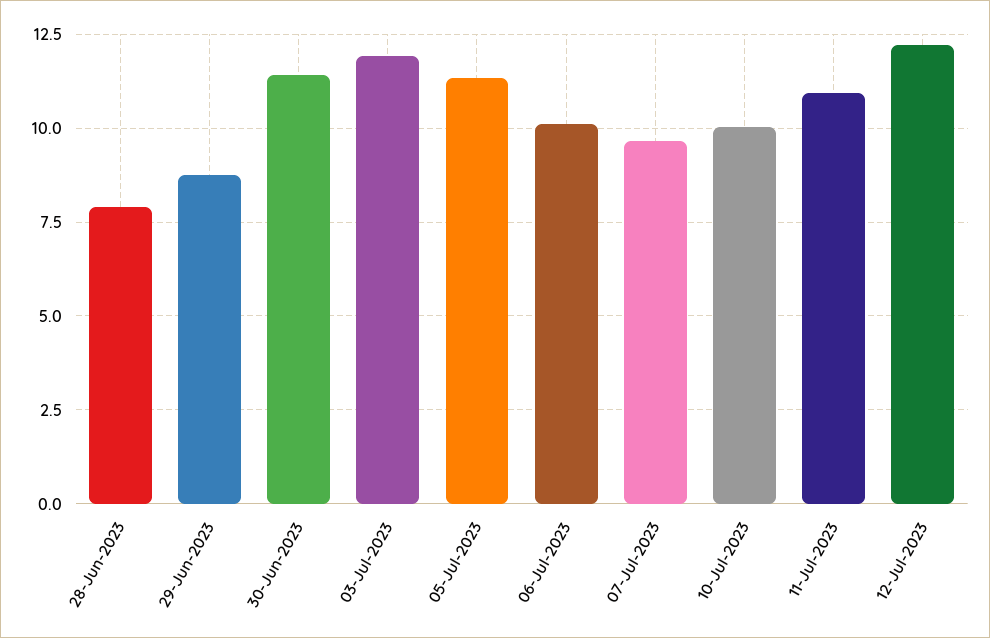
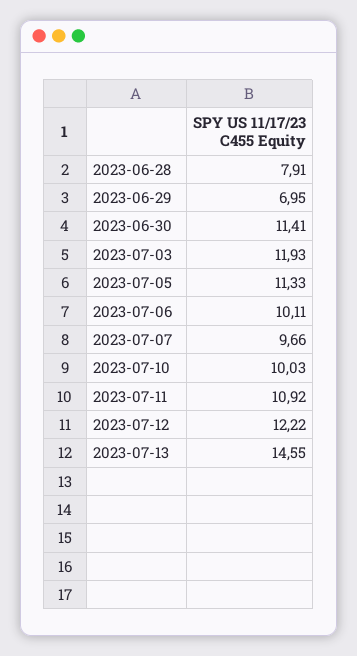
29-Jun-2023: 8.75 -> 6.95
2023-07-13: none -> 14.55

